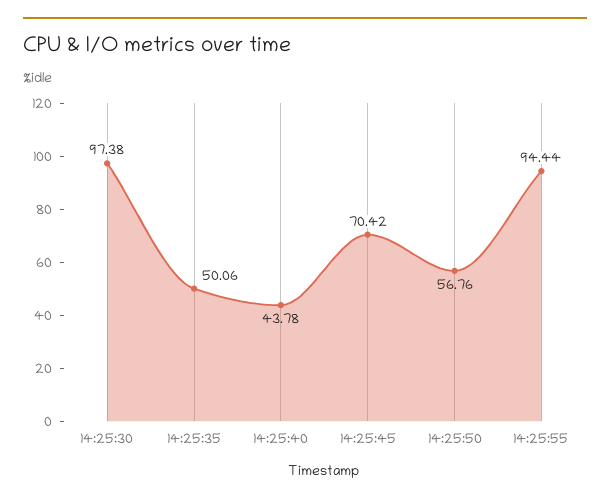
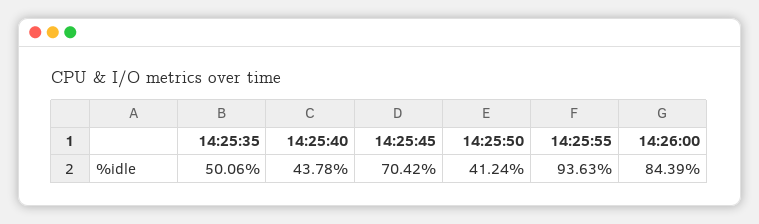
14:25:30: 97.38 -> none
14:25:50: 56.76 -> 41.24
14:25:55: 94.44 -> 93.63
14:26:00: none -> 84.39

